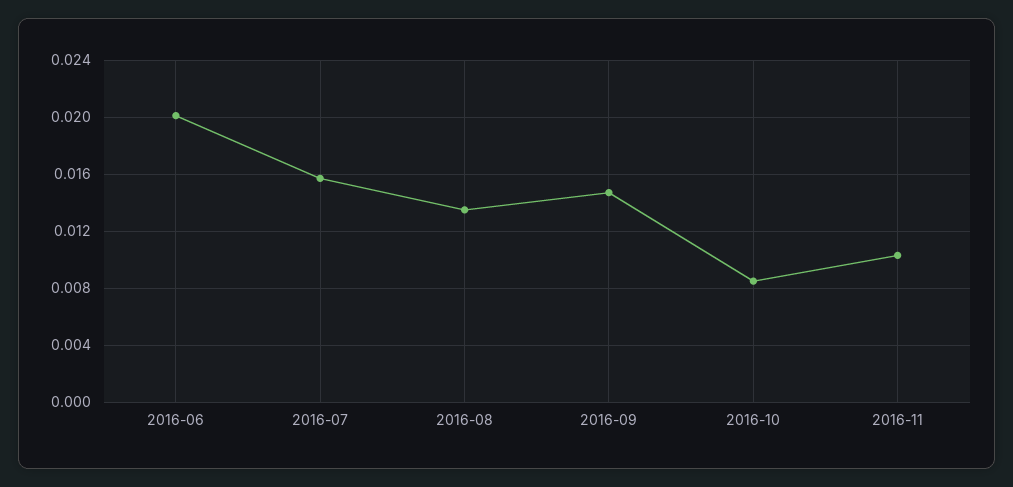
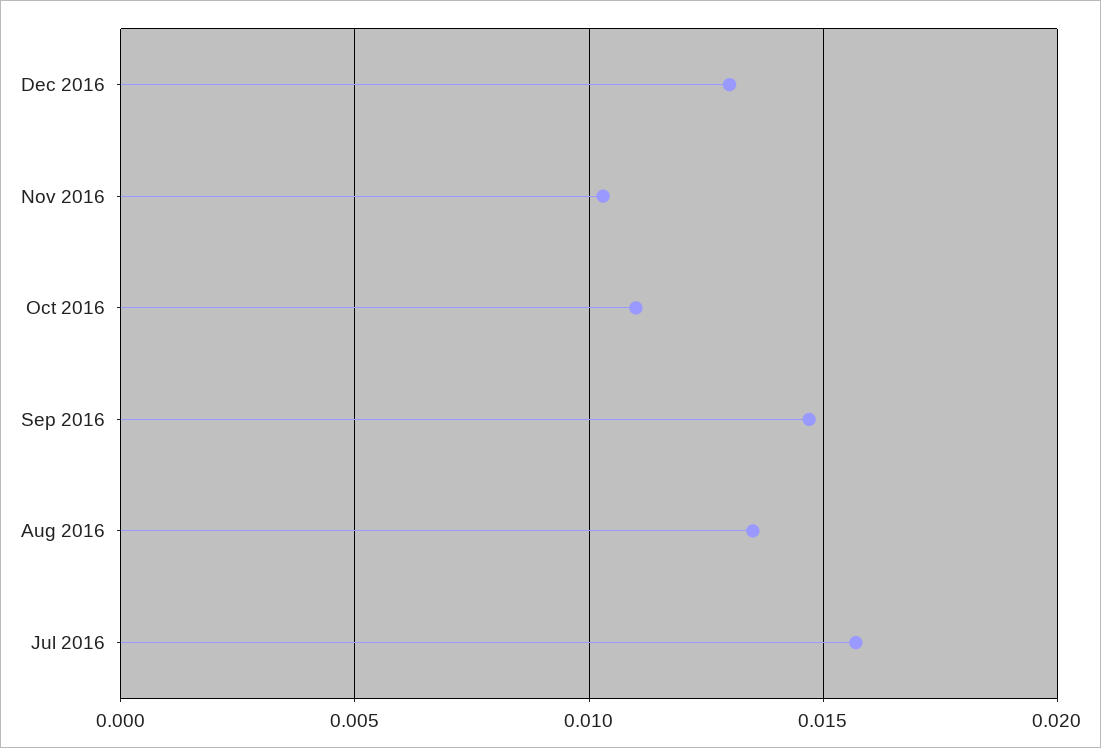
2016-06: 0.02 -> none
2016-10: 0.0085 -> 0.011
Dec 2016: none -> 0.013

